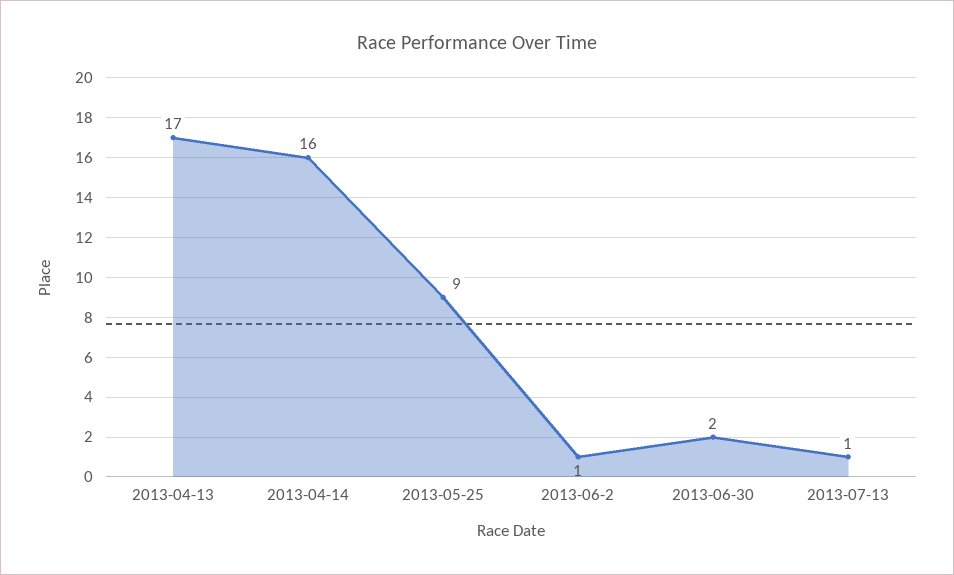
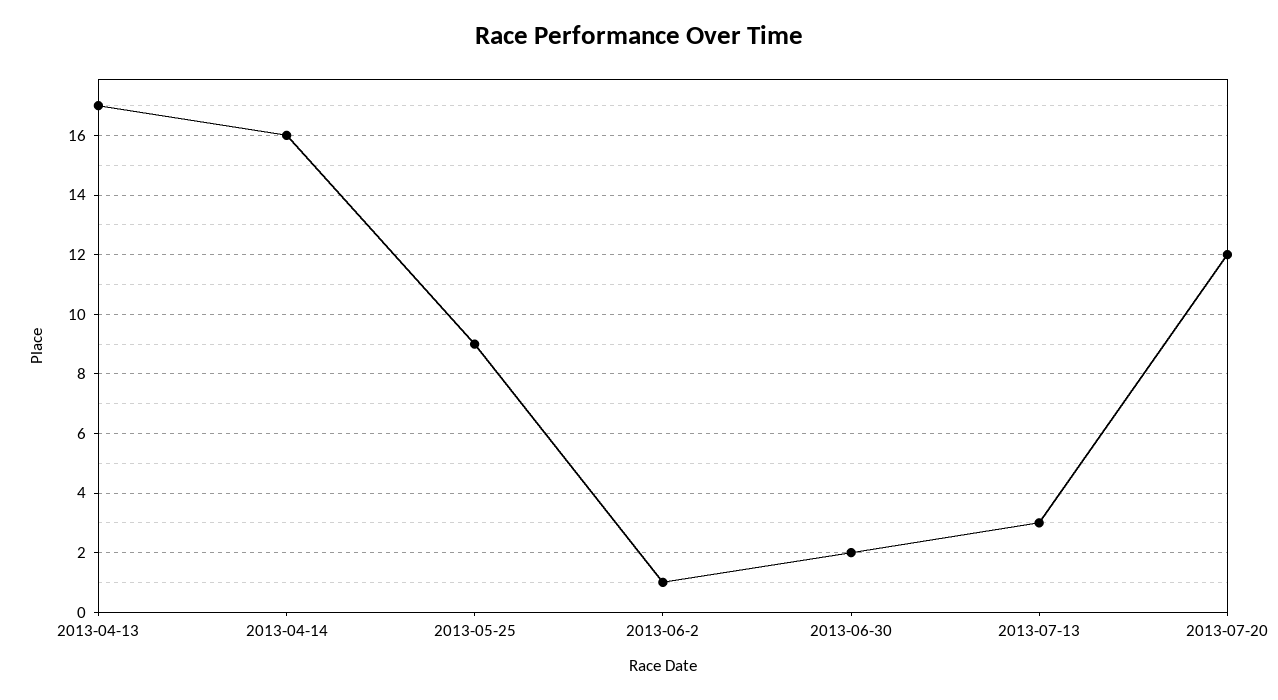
2013-07-13: 1 -> 3
2013-07-20: none -> 12

